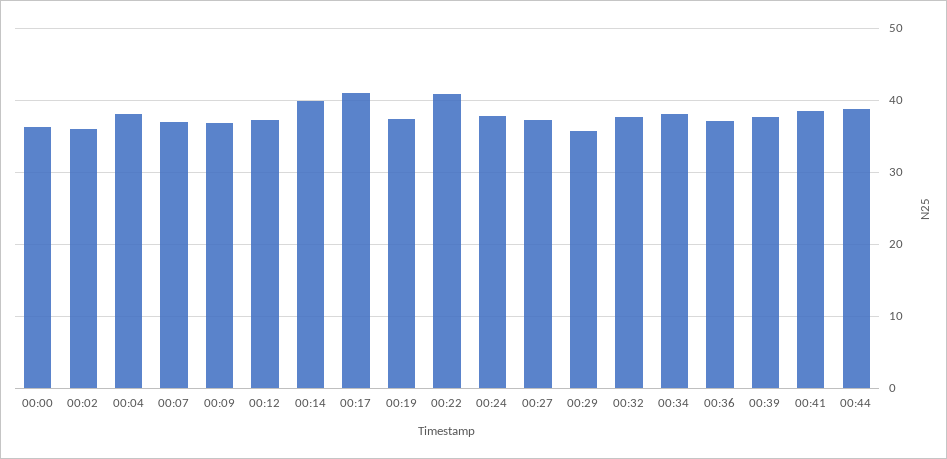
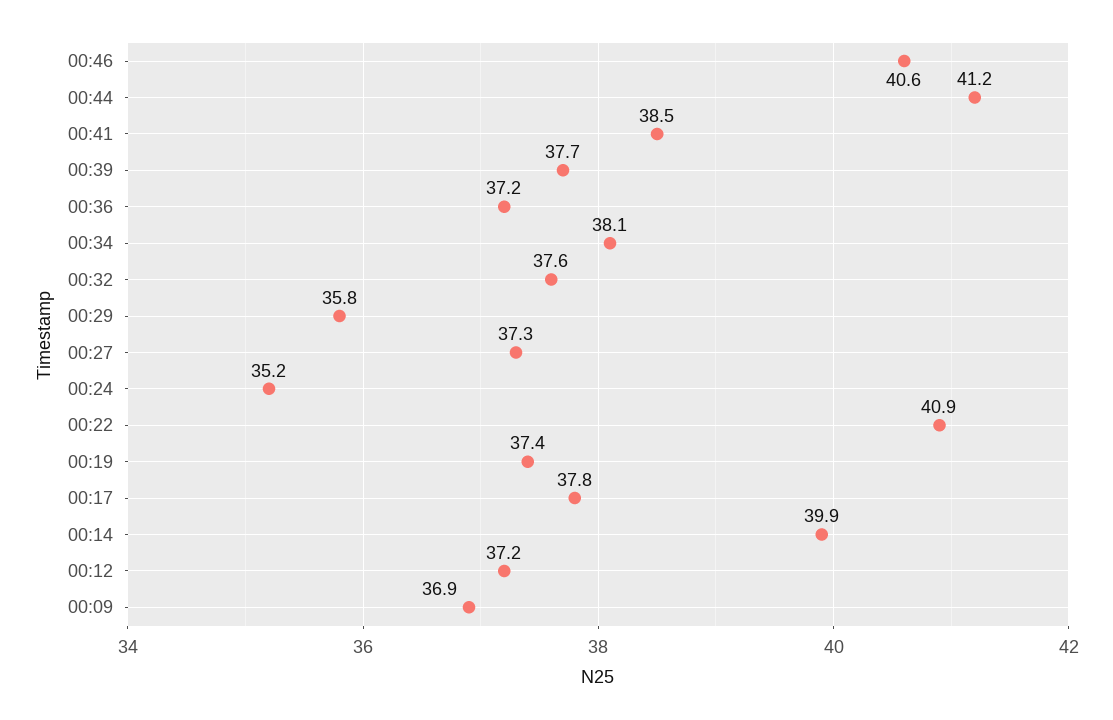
00:00: 36 -> none
00:02: 36 -> none
00:04: 38 -> none
00:07: 37 -> none
00:17: 41 -> 37.8
00:24: 38 -> 35.2
00:44: 39 -> 41.2
00:46: none -> 40.6

